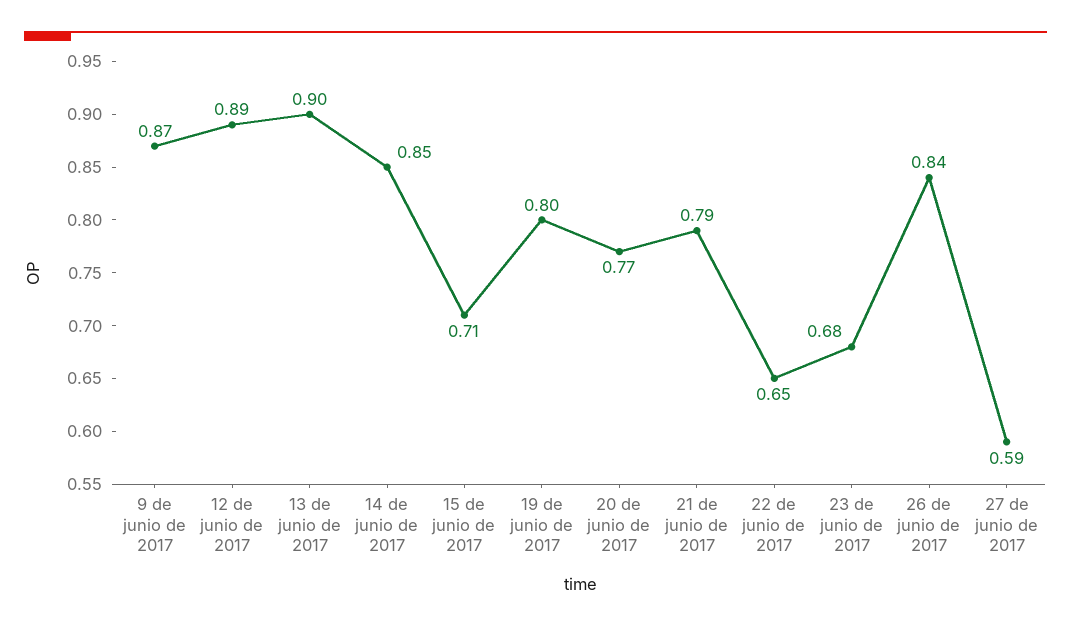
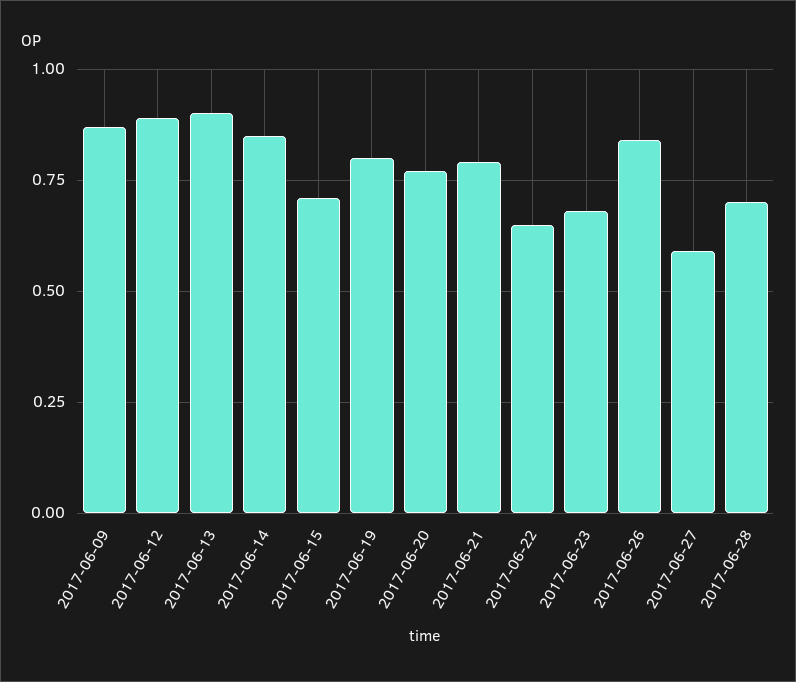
2017-06-28: none -> 0.7

